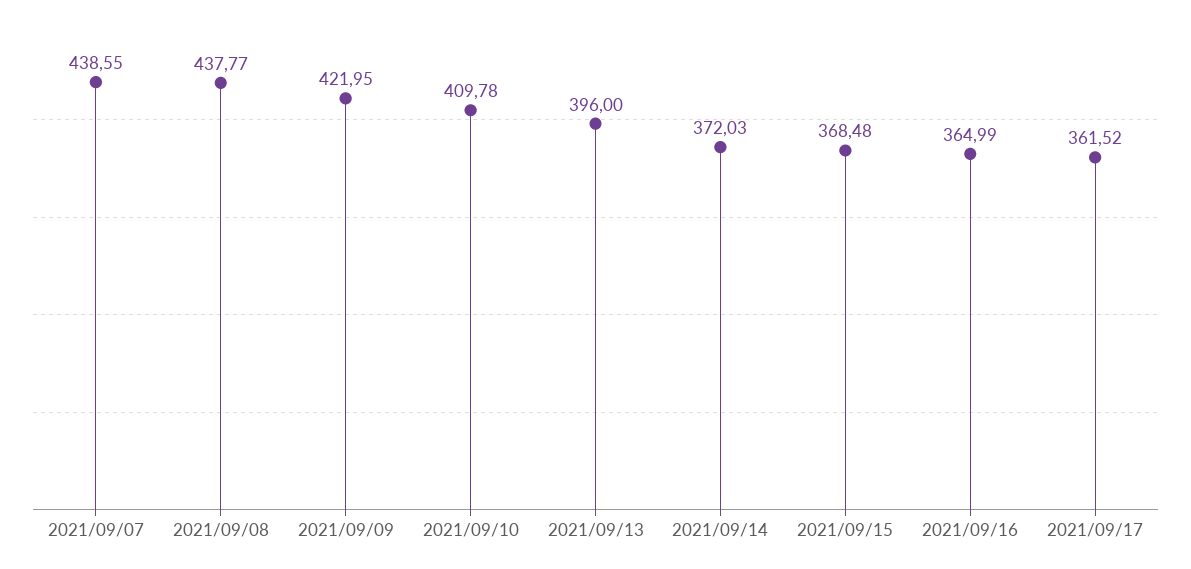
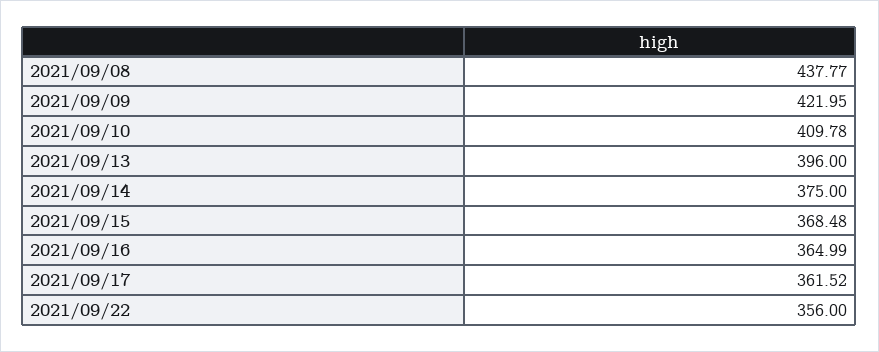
2021/09/07: 438.55 -> none
2021/09/14: 372.03 -> 375
2021/09/22: none -> 356

